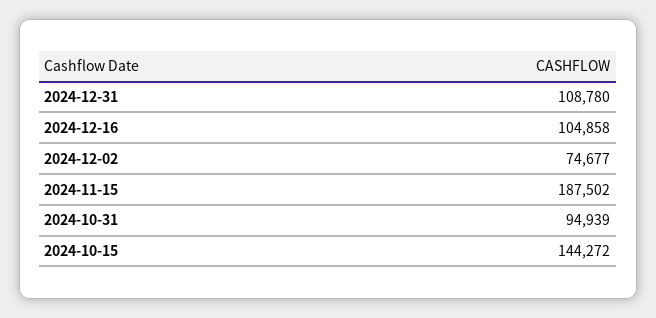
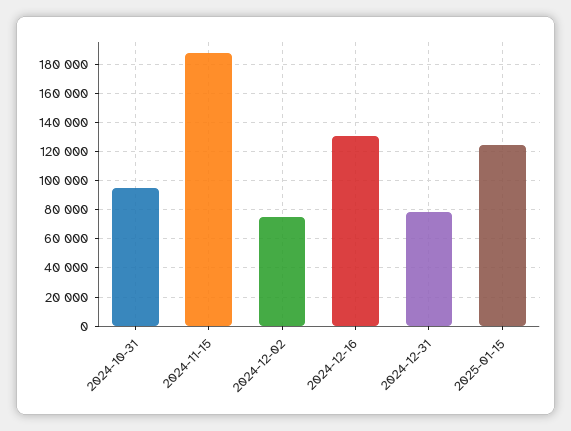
2024-12-31: 108780 -> 80000
2024-12-16: 104858 -> 130000
2024-10-15: 144272 -> none
2025-01-15: none -> 125000

